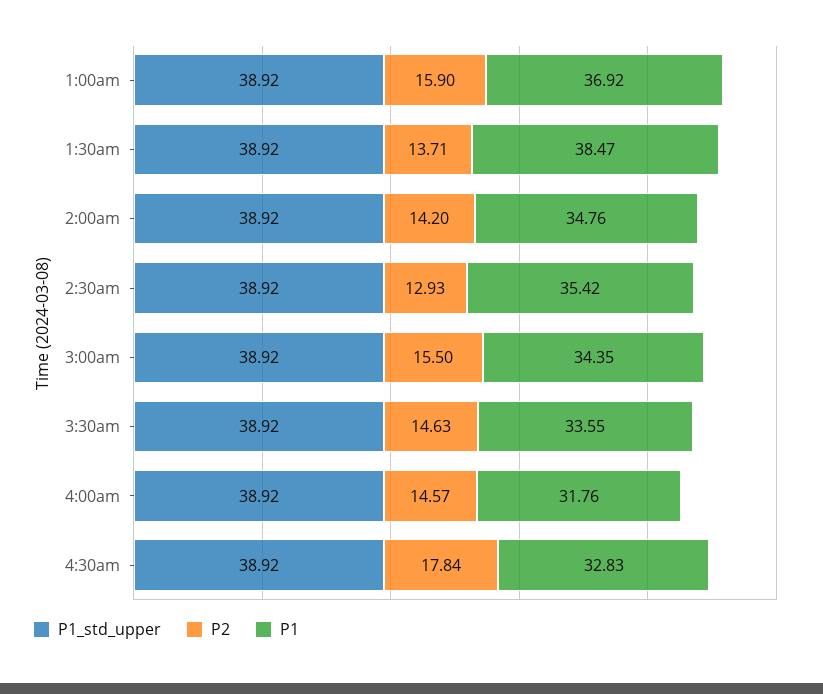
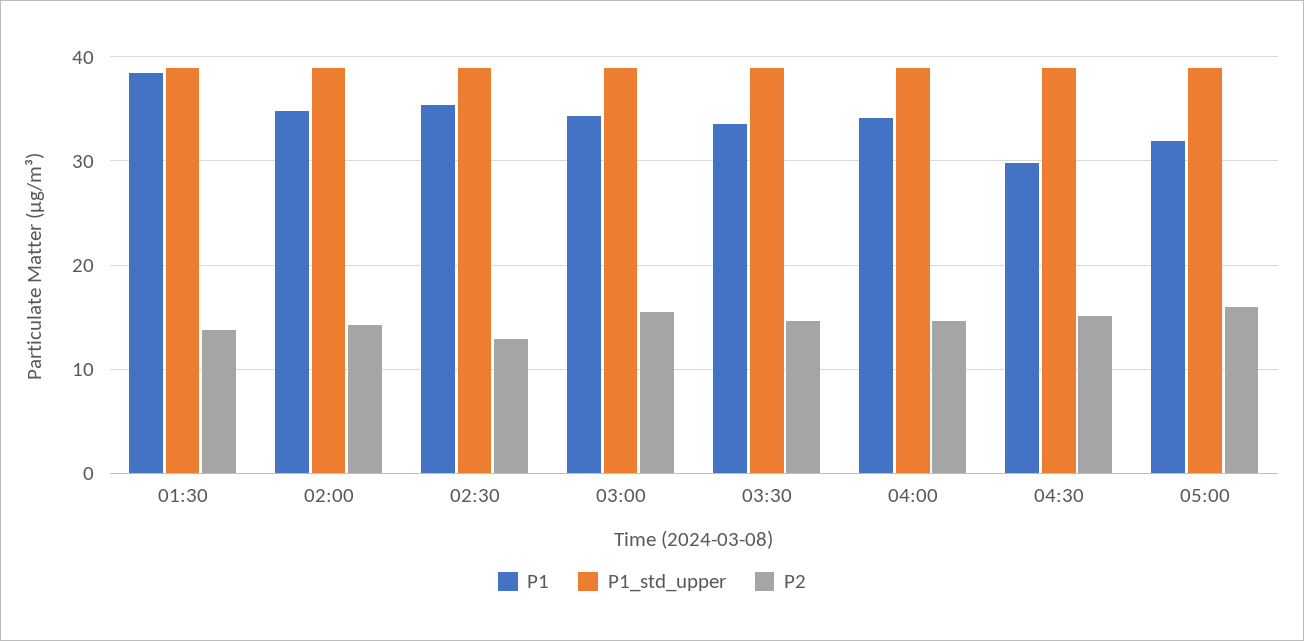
P1_std_upper, 1:00am: 38.92 -> none
P2, 1:00am: 15.9 -> none
P1, 1:00am: 36.92 -> none
P1, 4:00am: 31.76 -> 34
P2, 4:30am: 17.84 -> 15
P1, 4:30am: 32.83 -> 30
P1, 05:00: none -> 32
P1_std_upper, 05:00: none -> 39
P2, 05:00: none -> 16

